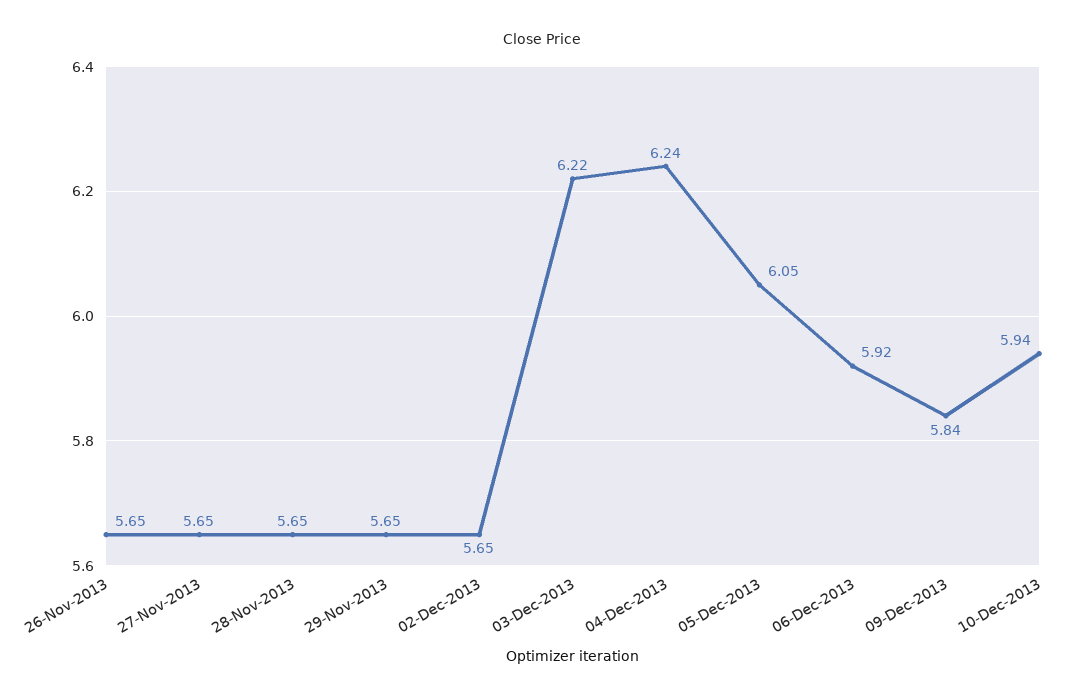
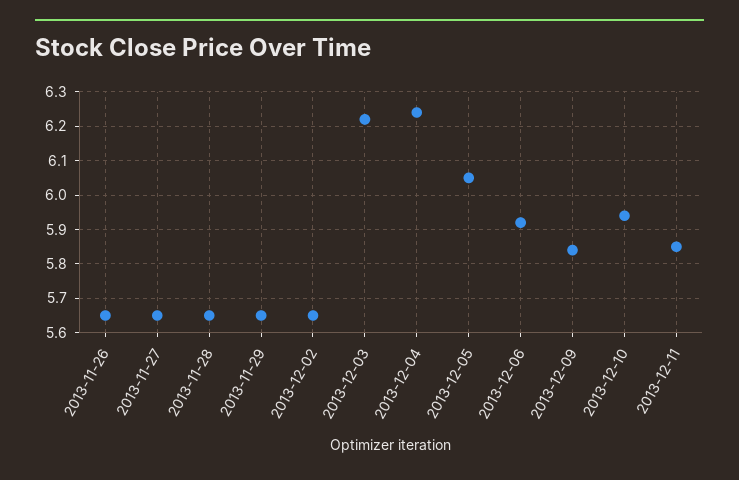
2013-12-11: none -> 5.85

